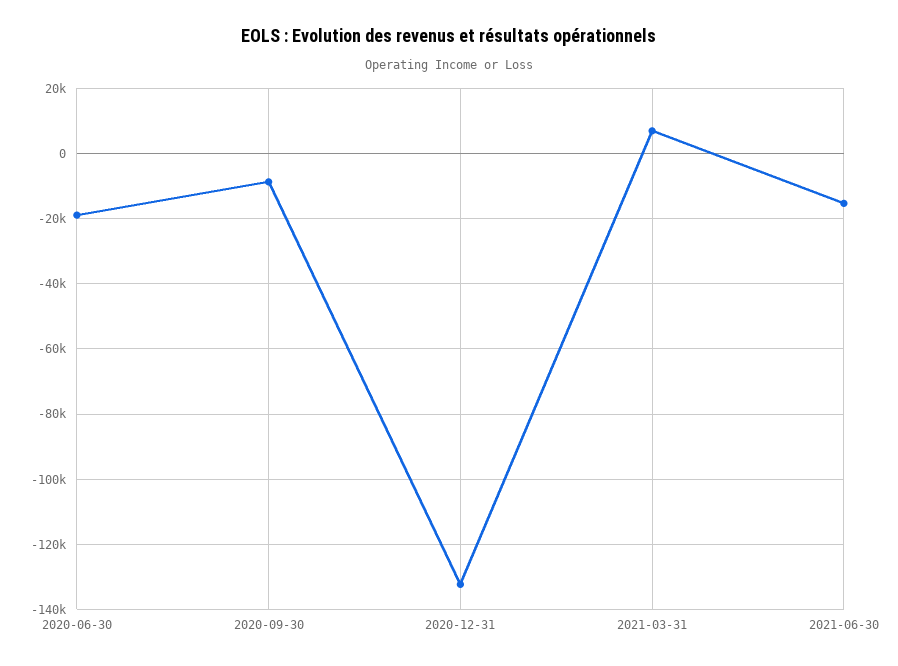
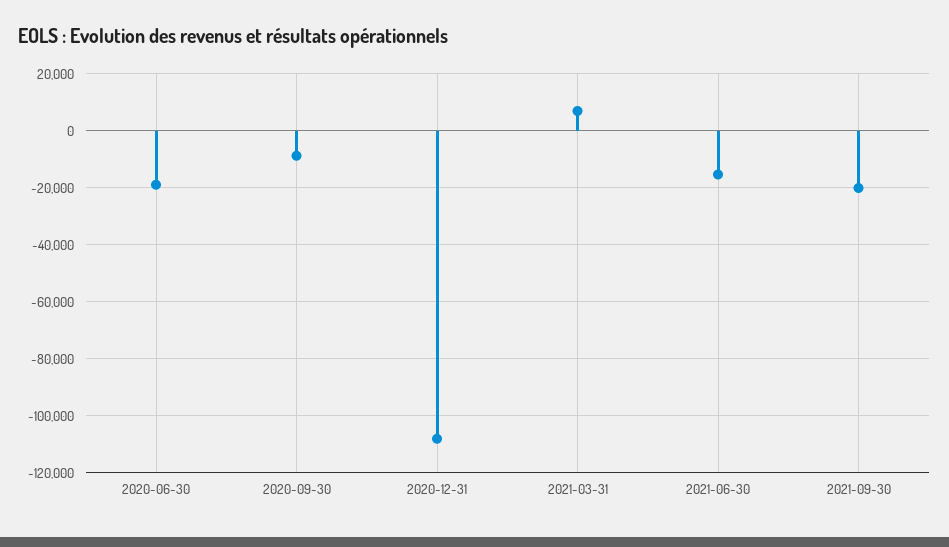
2020-12-31: -132000 -> -107500
2021-09-30: none -> -20000

